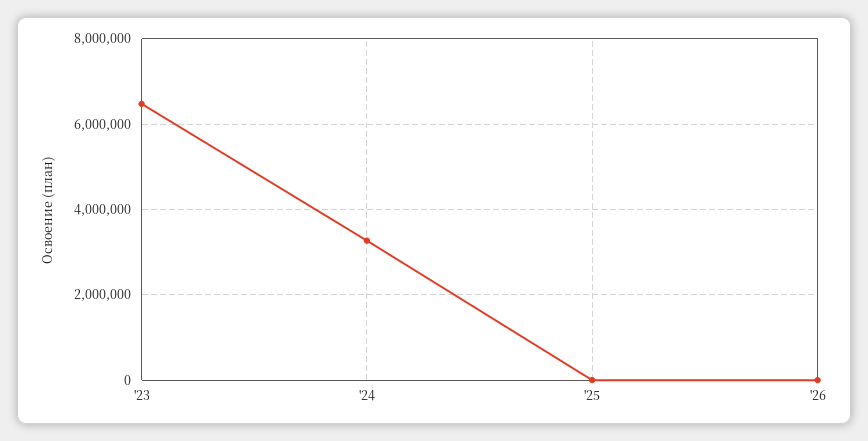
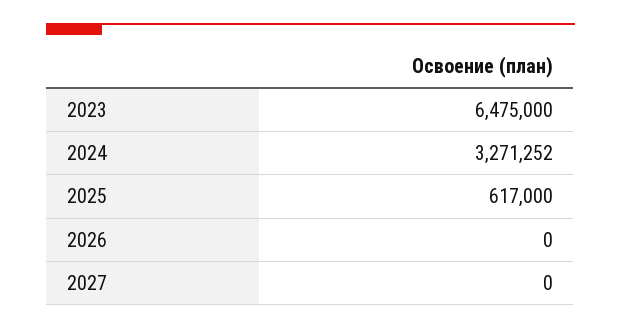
'25: 0 -> 617000
2027: none -> 0

